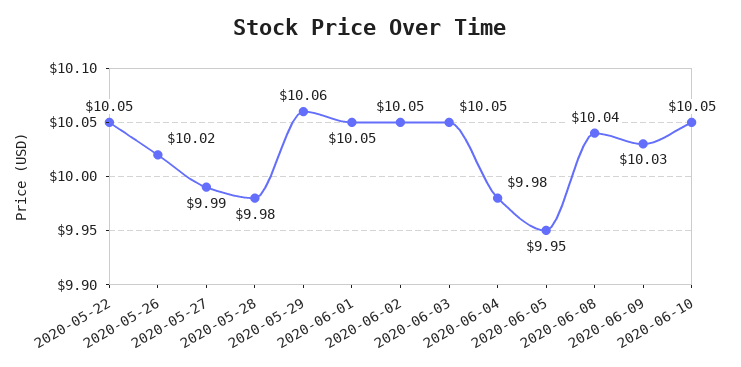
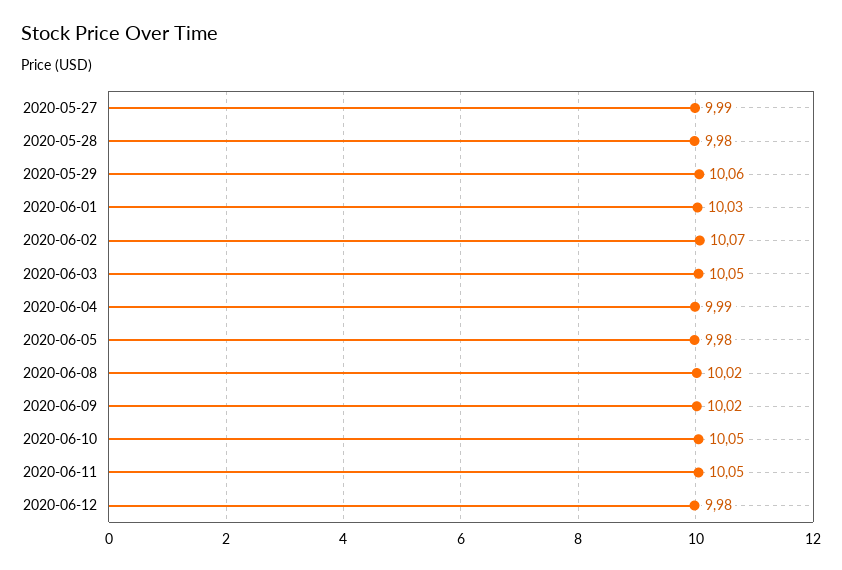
2020-05-22: 10.05 -> none
2020-05-26: 10.02 -> none
2020-06-01: 10.05 -> 10.03
2020-06-02: 10.05 -> 10.07
2020-06-04: 9.98 -> 9.99
2020-06-05: 9.95 -> 9.98
2020-06-08: 10.04 -> 10.02
2020-06-09: 10.03 -> 10.02
2020-06-11: none -> 10.05
2020-06-12: none -> 9.98

